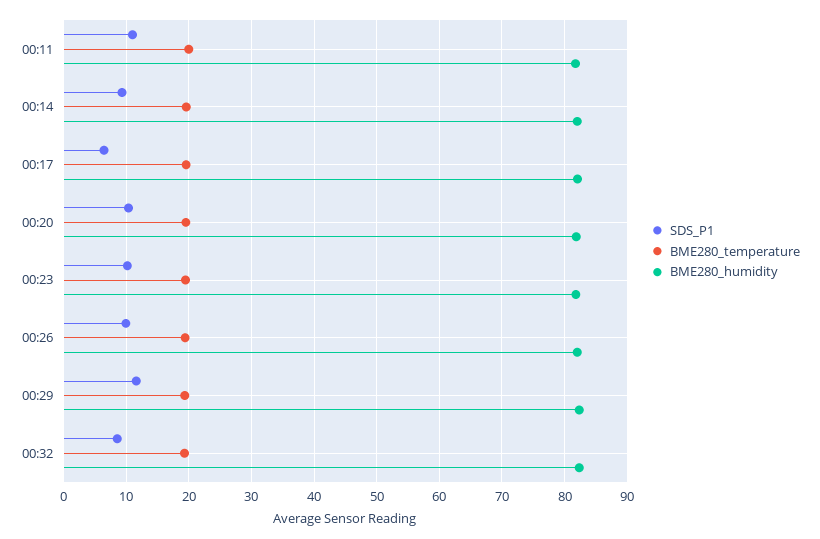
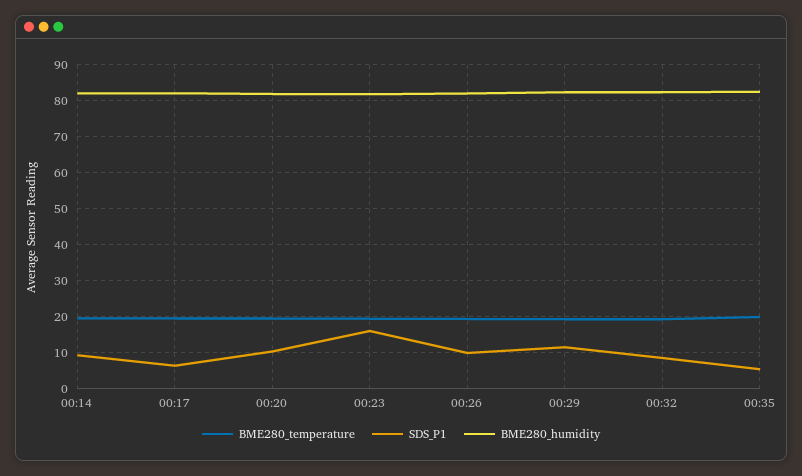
SDS_P1, 00:11: 11 -> none
BME280_temperature, 00:11: 20 -> none
BME280_humidity, 00:11: 82 -> none
SDS_P1, 00:23: 10 -> 16
BME280_temperature, 00:35: none -> 20
SDS_P1, 00:35: none -> 6
BME280_humidity, 00:35: none -> 82

